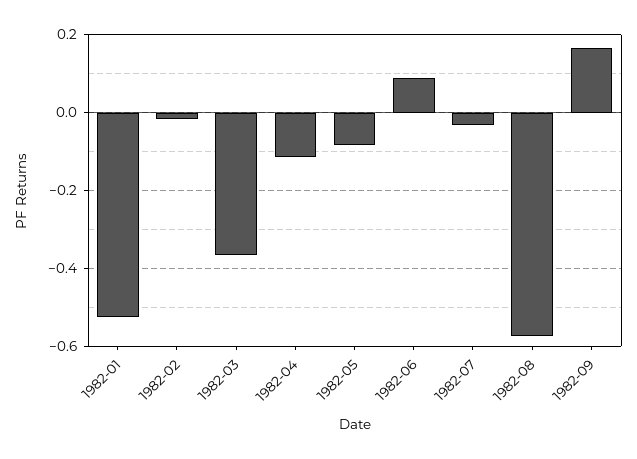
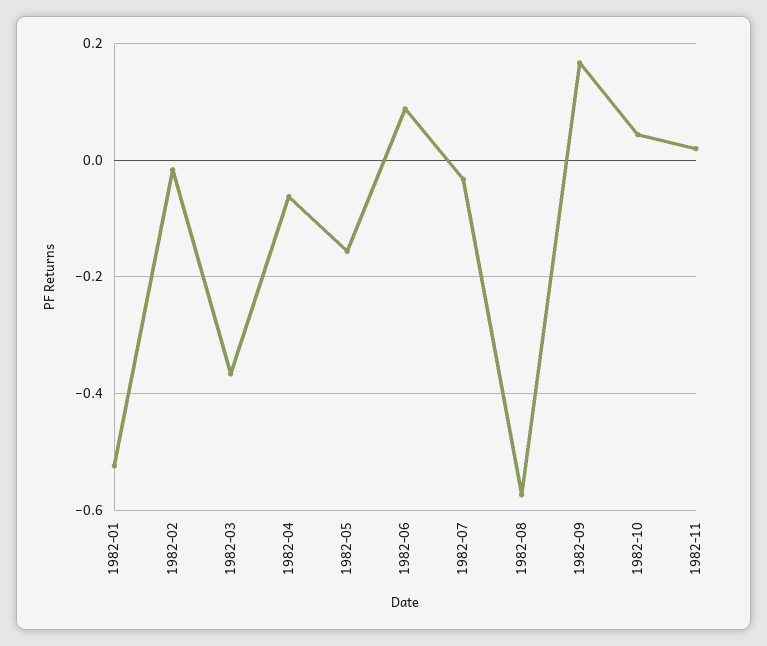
1982-04: -0.12 -> -0.06
1982-05: -0.08 -> -0.16
1982-10: none -> 0.04
1982-11: none -> 0.02

